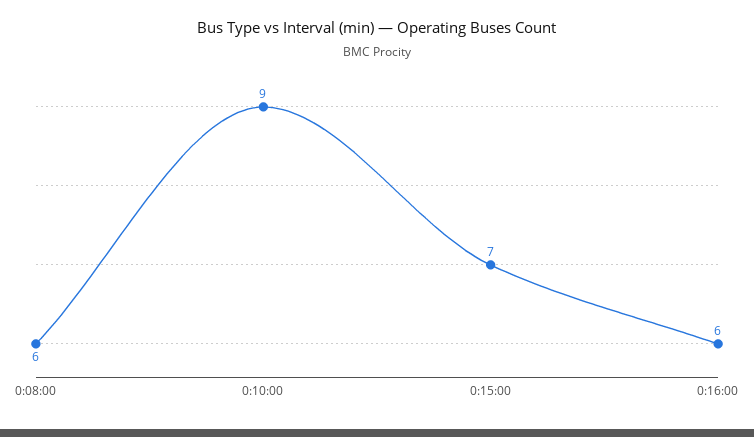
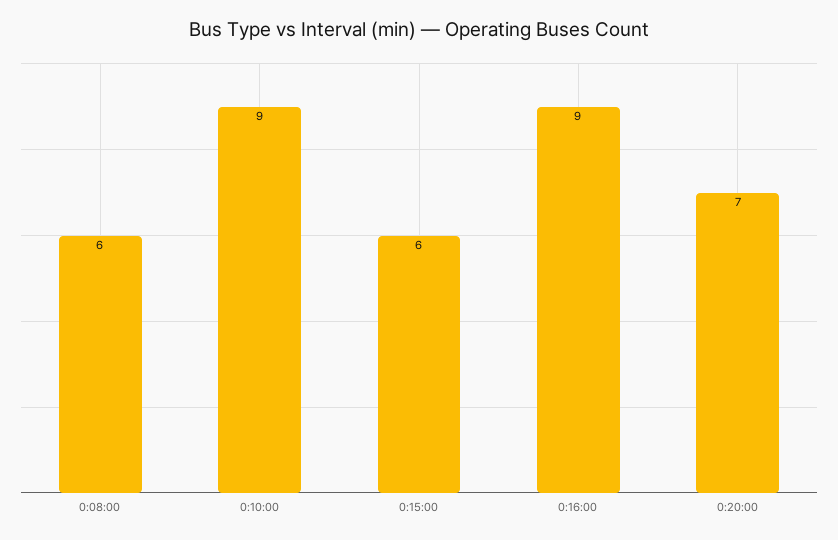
0:15:00: 7 -> 6
0:16:00: 6 -> 9
0:20:00: none -> 7

